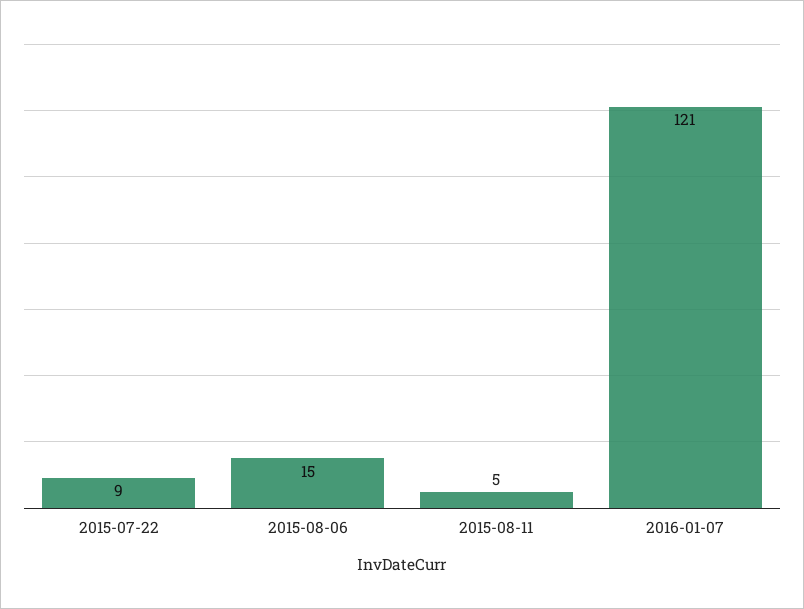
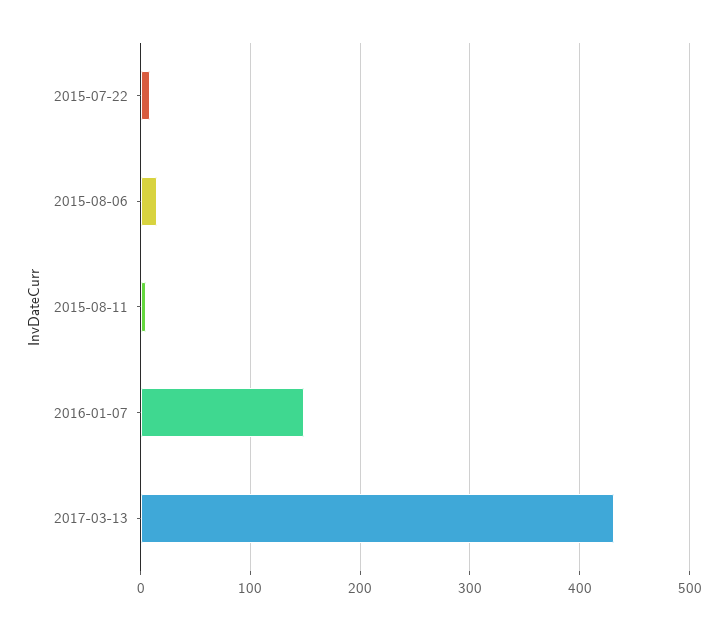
2016-01-07: 121 -> 150
2017-03-13: none -> 430

